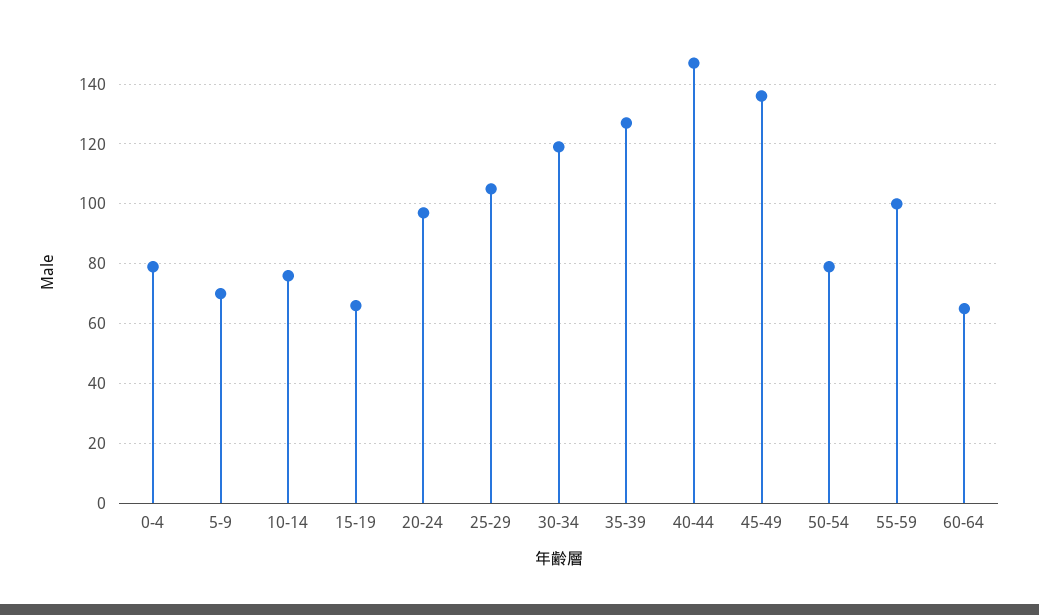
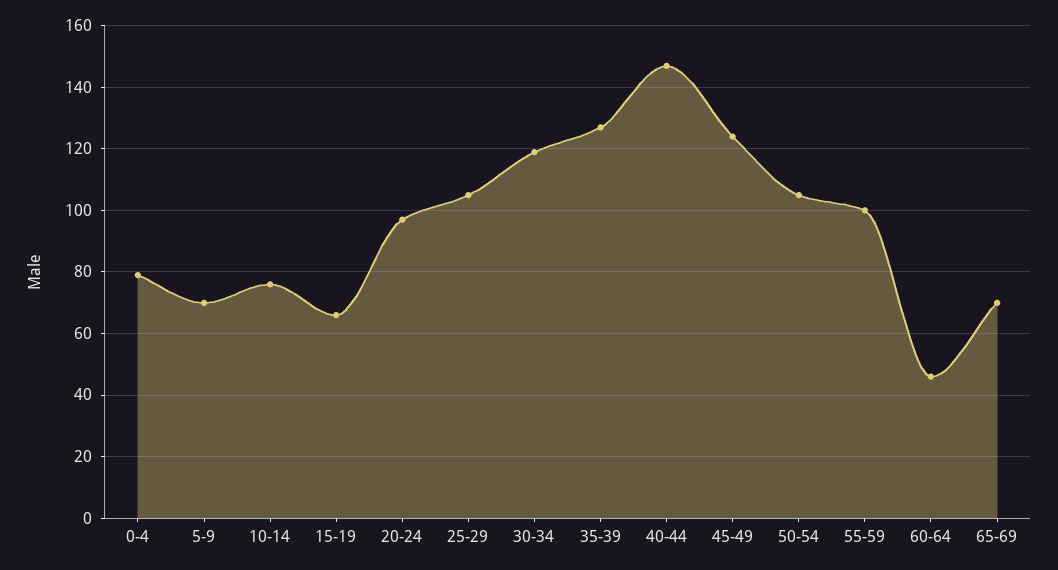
45-49: 135 -> 125
50-54: 80 -> 105
60-64: 65 -> 45
65-69: none -> 70

